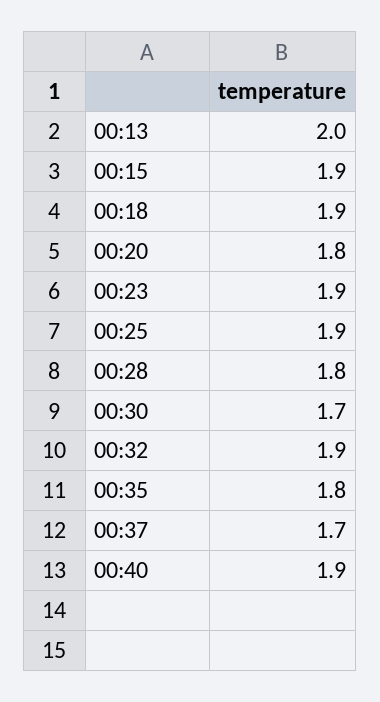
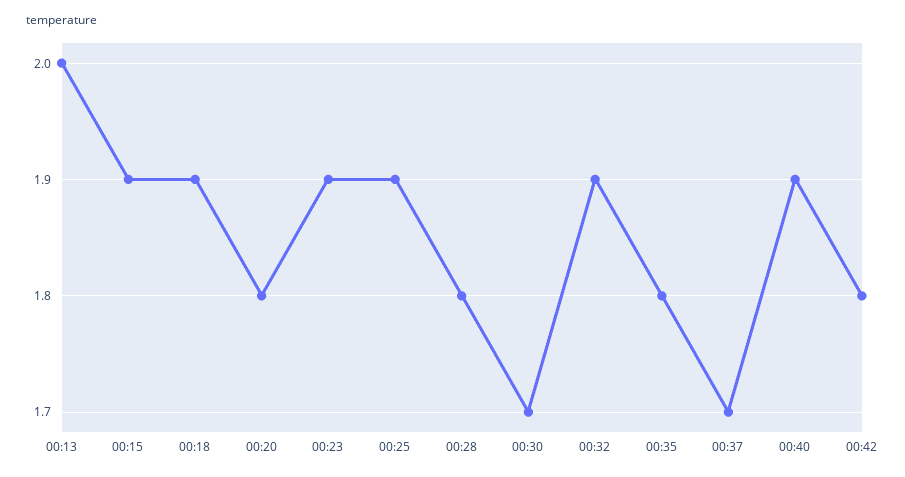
00:42: none -> 1.8

